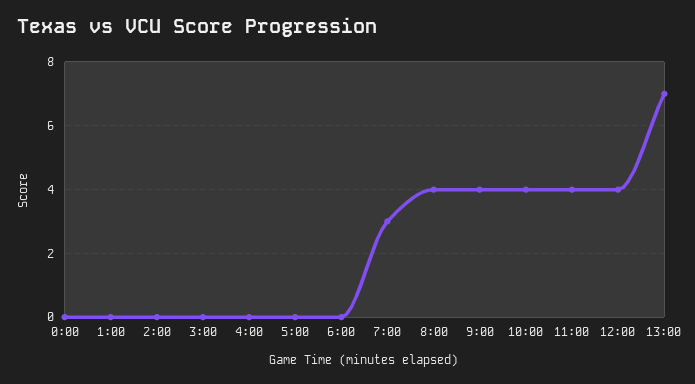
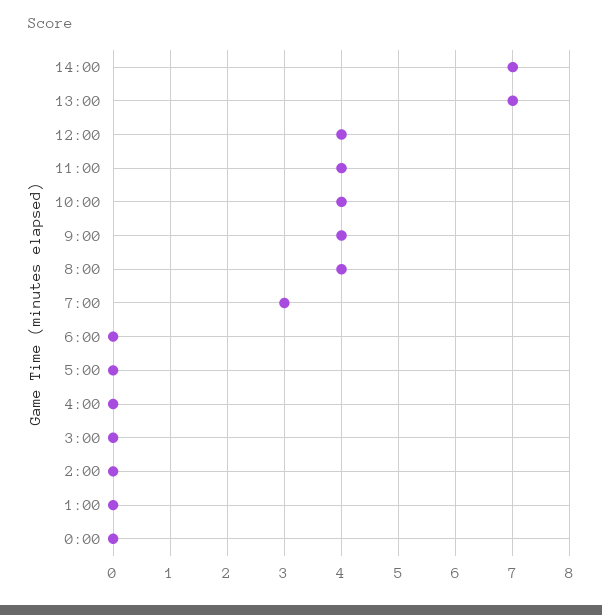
14:00: none -> 7

